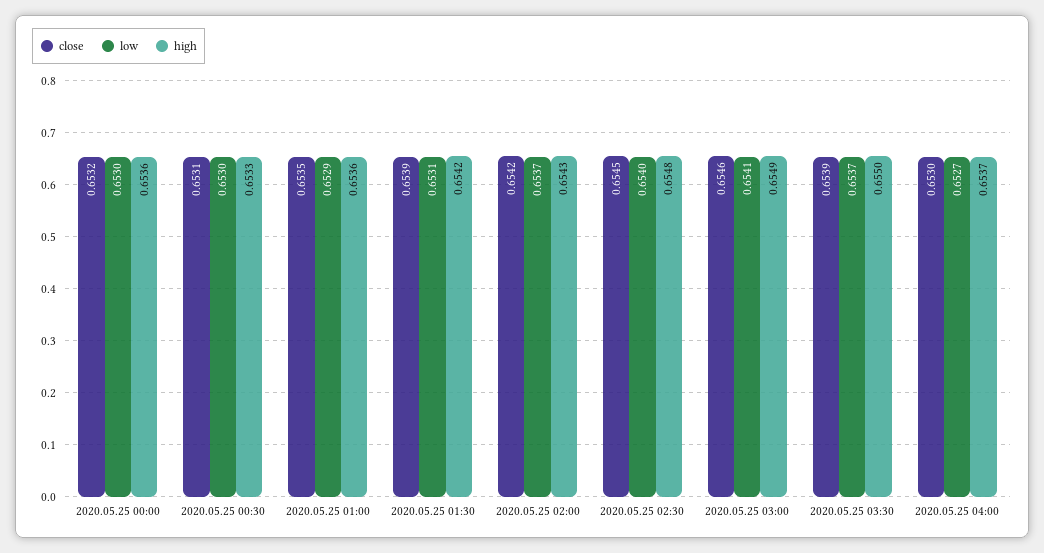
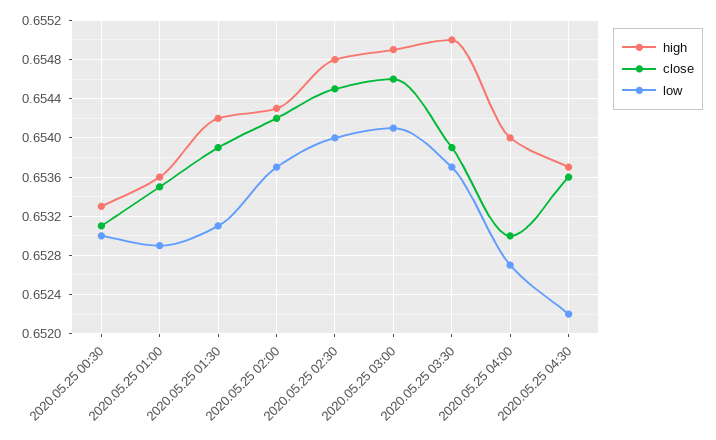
close, 2020.05.25 00:00: 0.6532 -> none
low, 2020.05.25 00:00: 0.653 -> none
high, 2020.05.25 00:00: 0.6536 -> none
high, 2020.05.25 04:00: 0.6537 -> 0.654
high, 2020.05.25 04:30: none -> 0.6537
close, 2020.05.25 04:30: none -> 0.6536
low, 2020.05.25 04:30: none -> 0.6522

